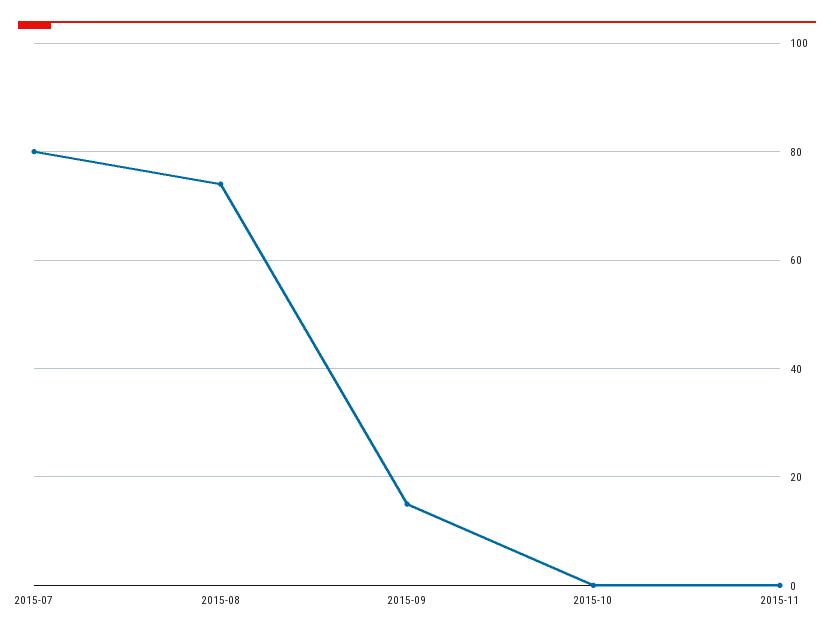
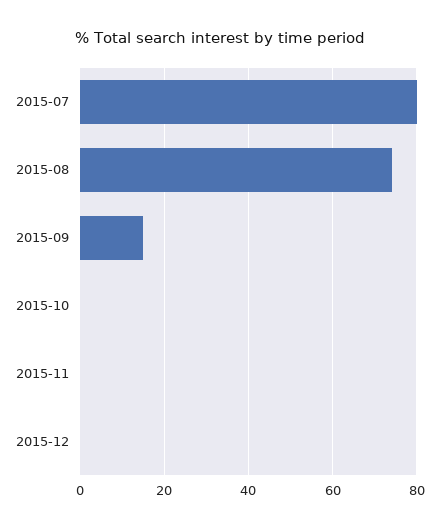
2015-12: none -> 0

